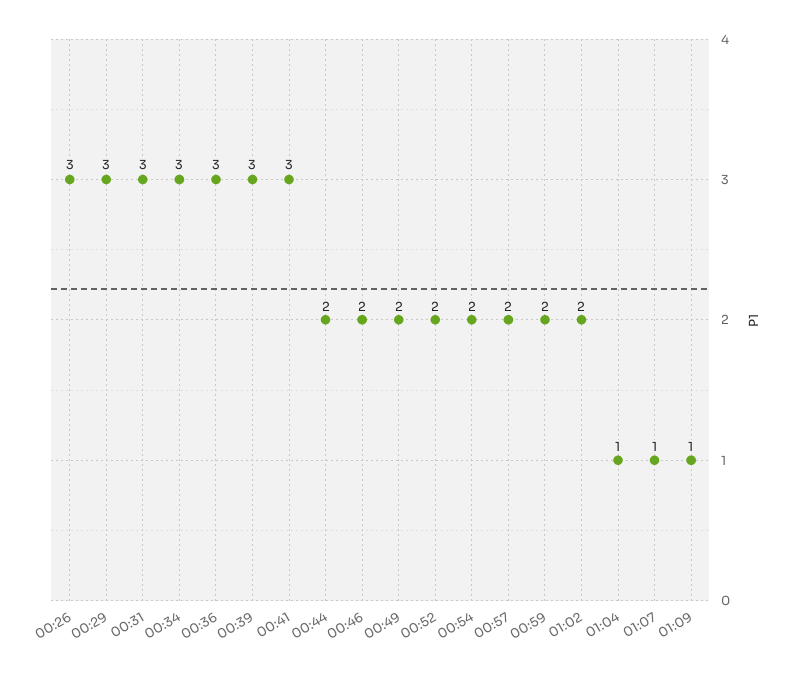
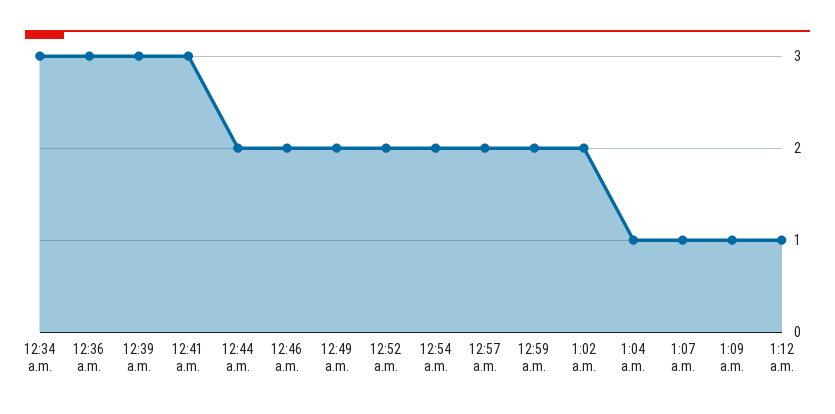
00:26: 3 -> none
00:29: 3 -> none
00:31: 3 -> none
1:12 a.m.: none -> 1

